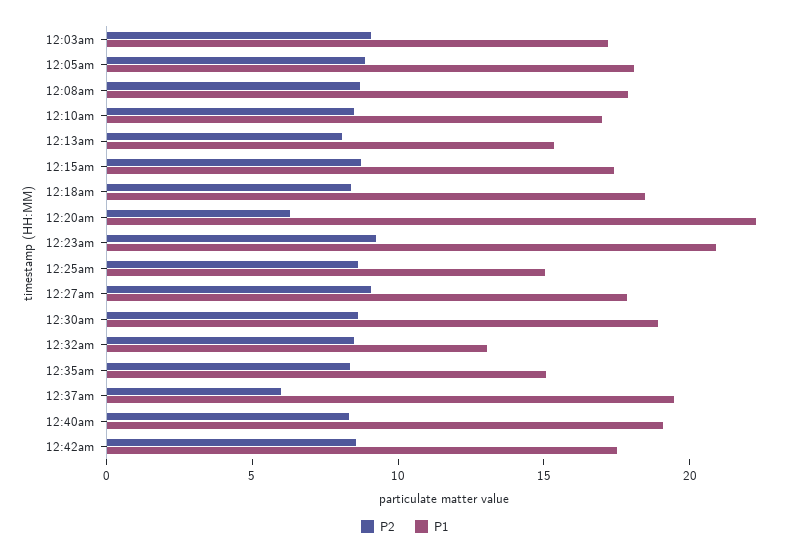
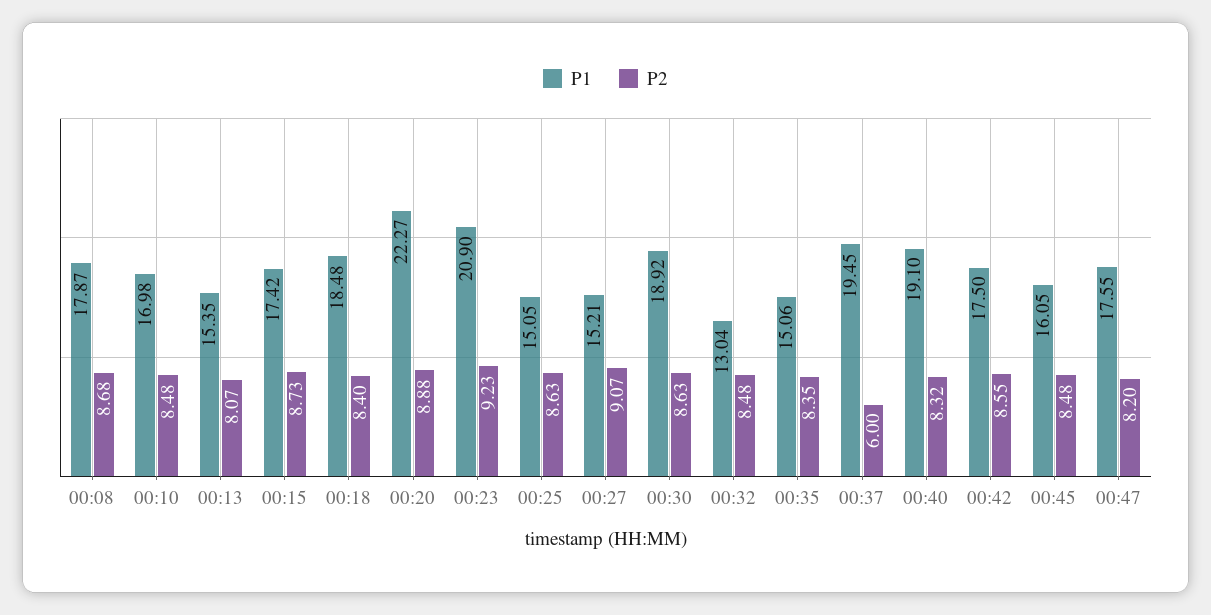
P2, 12:03am: 9 -> none
P1, 12:03am: 17 -> none
P2, 12:05am: 9 -> none
P1, 12:05am: 18 -> none
P2, 12:20am: 6 -> 8.88
P1, 12:27am: 18 -> 15.21
P1, 00:45: none -> 16.05
P2, 00:45: none -> 8.48
P1, 00:47: none -> 17.55
P2, 00:47: none -> 8.2

